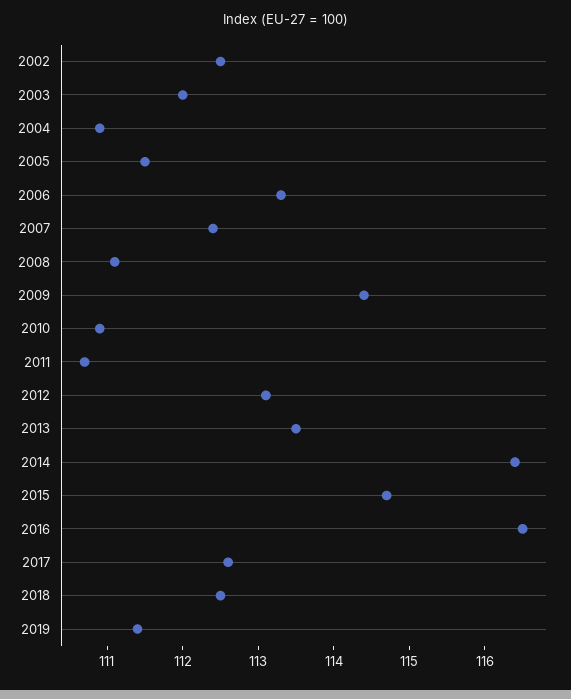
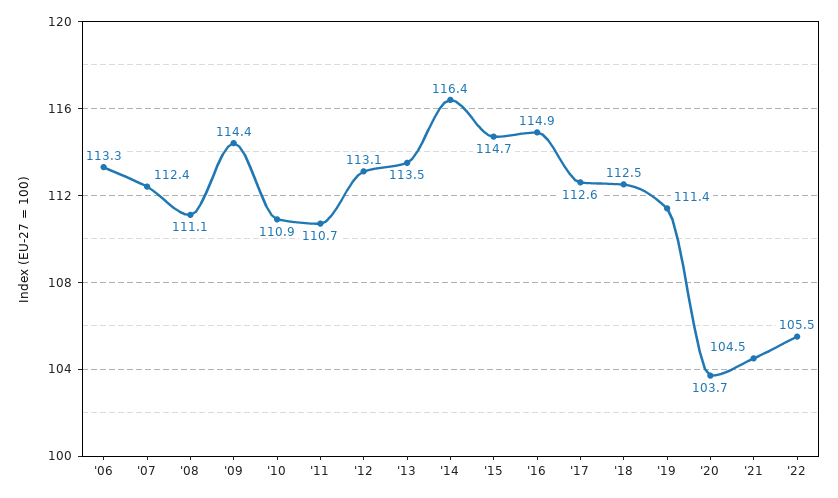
2002: 112.5 -> none
2003: 112 -> none
2004: 111 -> none
2005: 111.5 -> none
2016: 116.5 -> 114.9
'20: none -> 103.7
'21: none -> 104.5
'22: none -> 105.5

